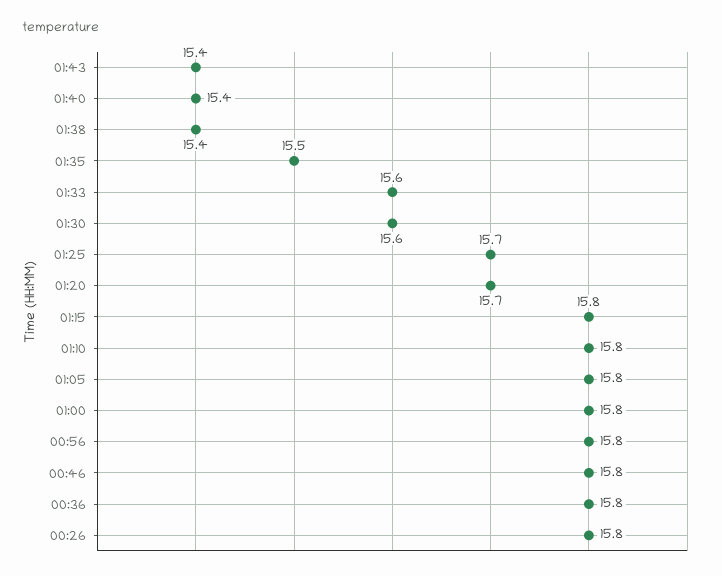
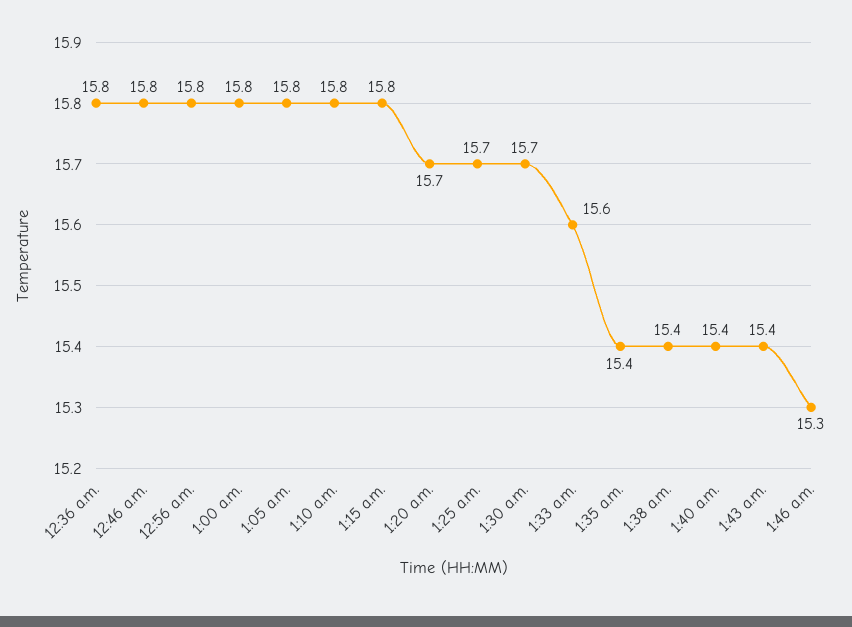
01:35: 15.5 -> 15.4
01:30: 15.6 -> 15.7
00:26: 15.8 -> none
1:46 a.m.: none -> 15.3

